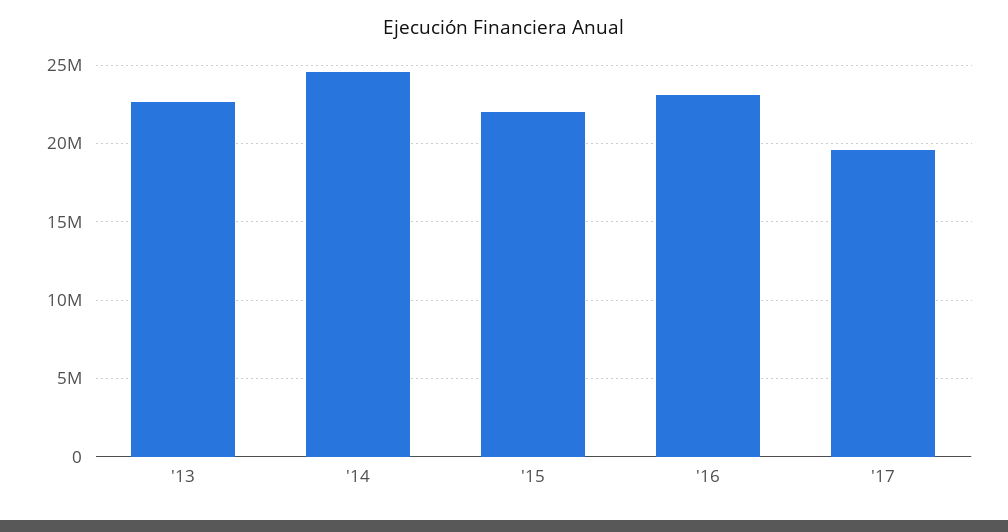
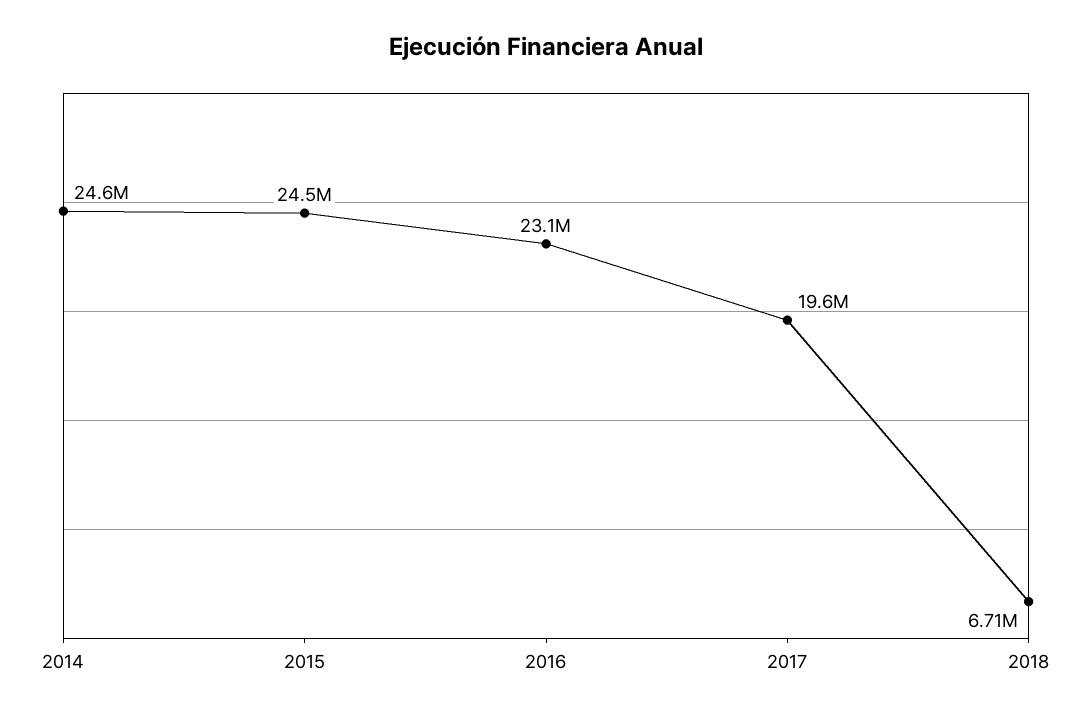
'13: 22500000 -> none
'15: 22000000 -> 24500000
2018: none -> 6710000

